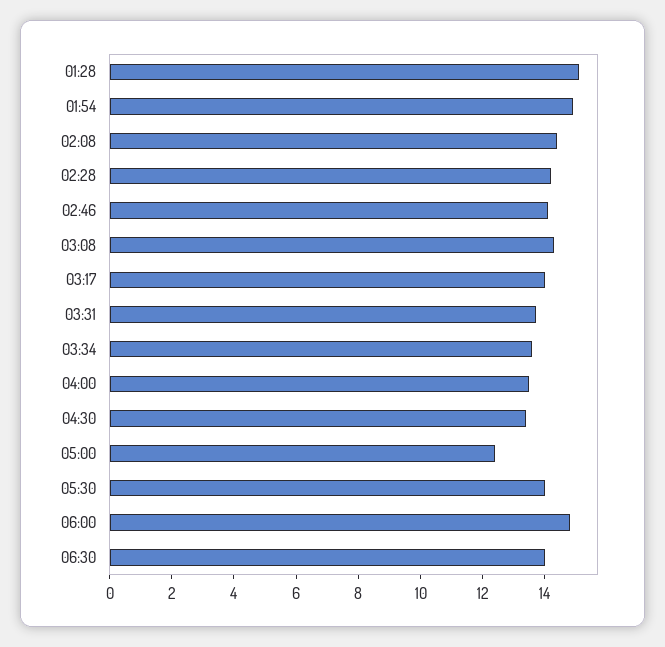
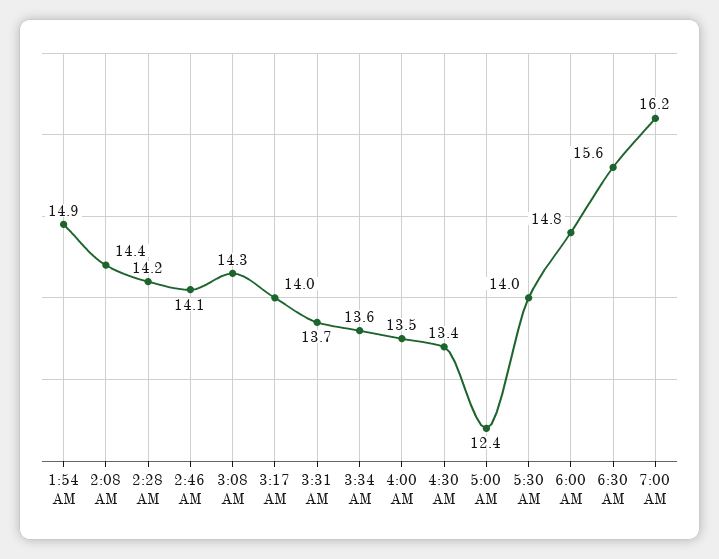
01:28: 15 -> none
06:30: 14 -> 15.6
7:00 AM: none -> 16.2

